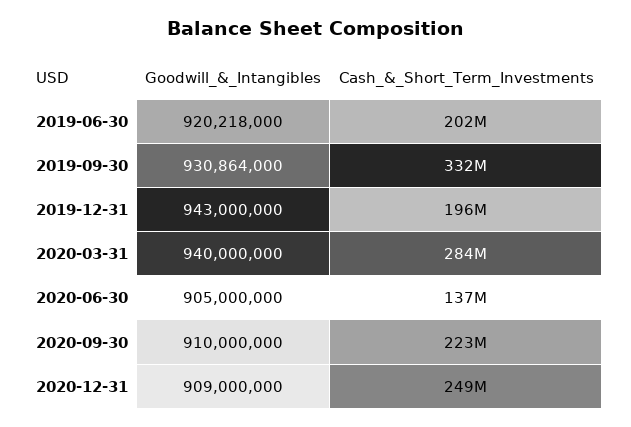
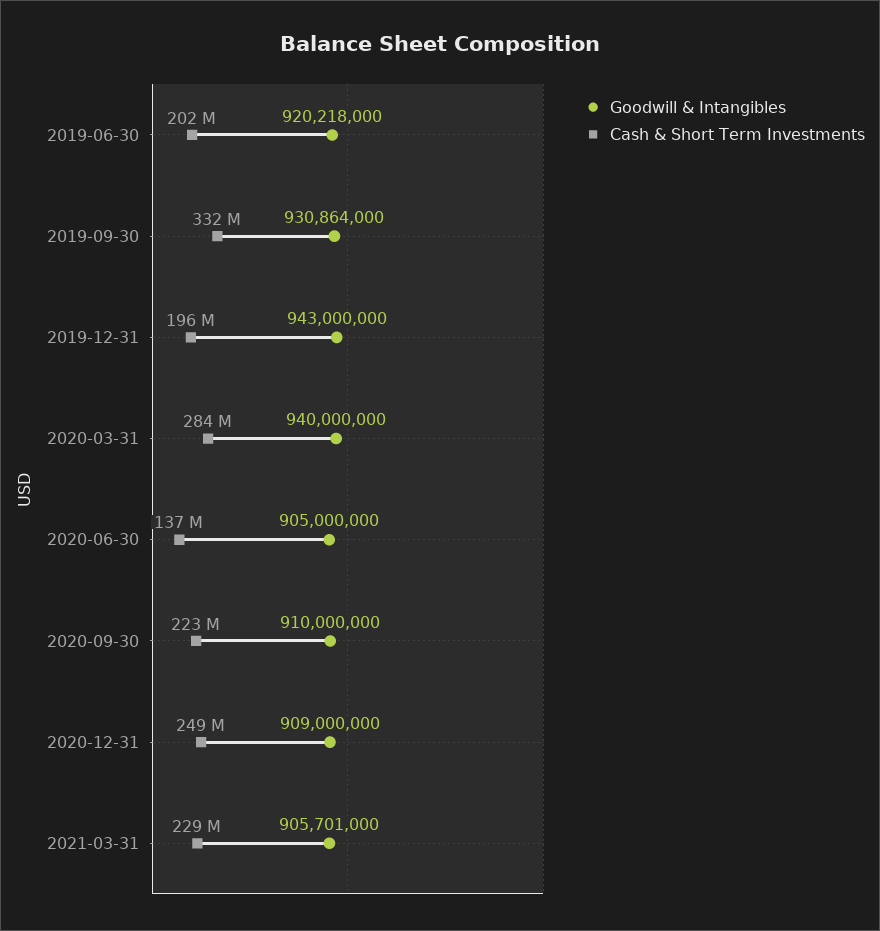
Goodwill_&_Intangibles, 2021-03-31: none -> 905701000
Cash_&_Short_Term_Investments, 2021-03-31: none -> 229000000

